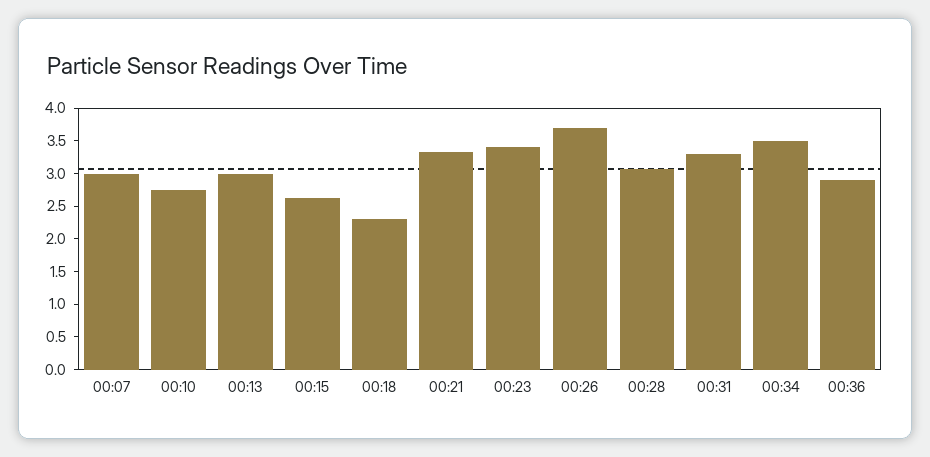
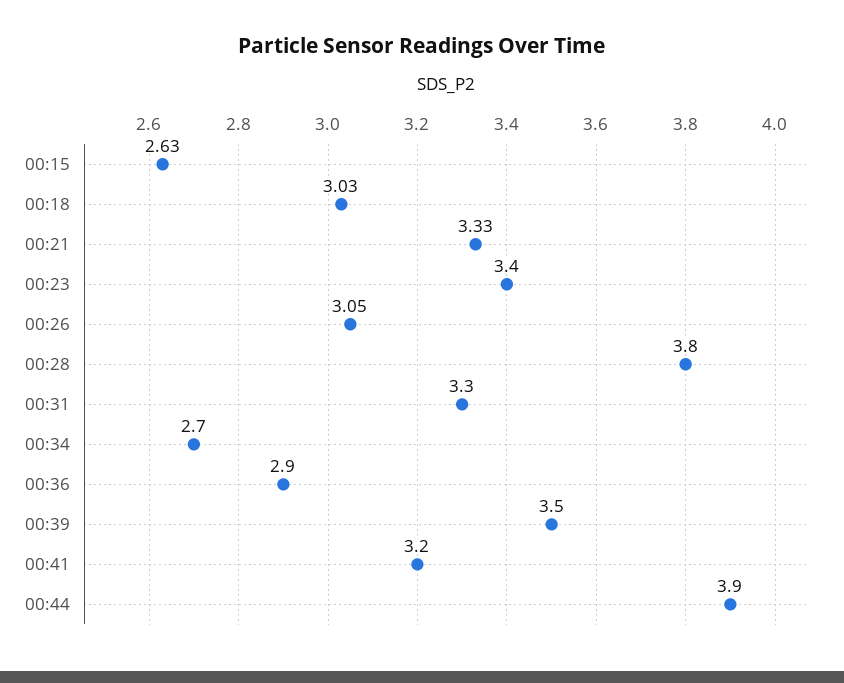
00:07: 3 -> none
00:10: 2.75 -> none
00:13: 3 -> none
00:18: 2.25 -> 3.03
00:26: 3.75 -> 3.05
00:28: 3 -> 3.8
00:34: 3.5 -> 2.7
00:39: none -> 3.5
00:41: none -> 3.2
00:44: none -> 3.9

